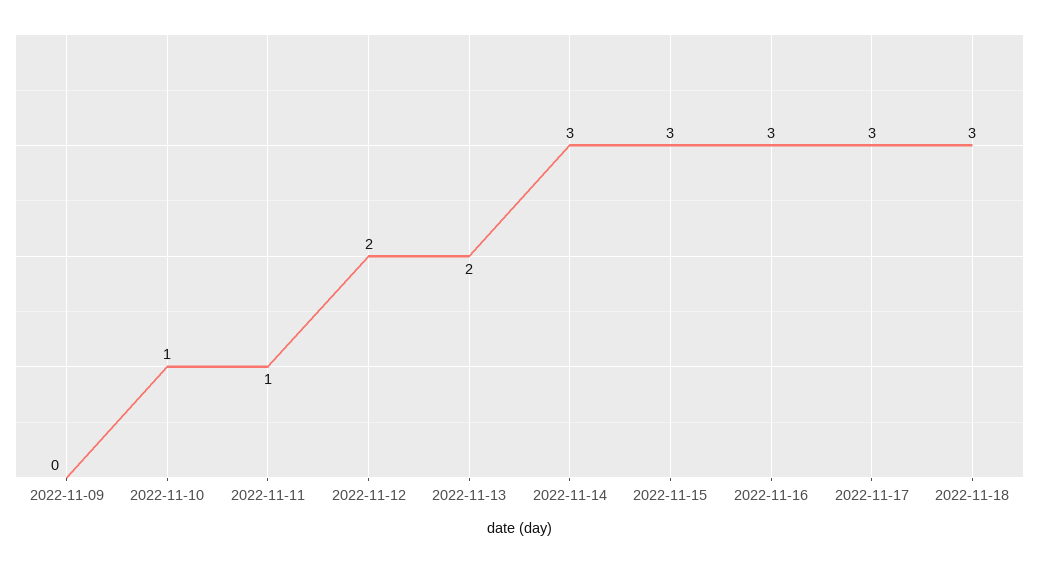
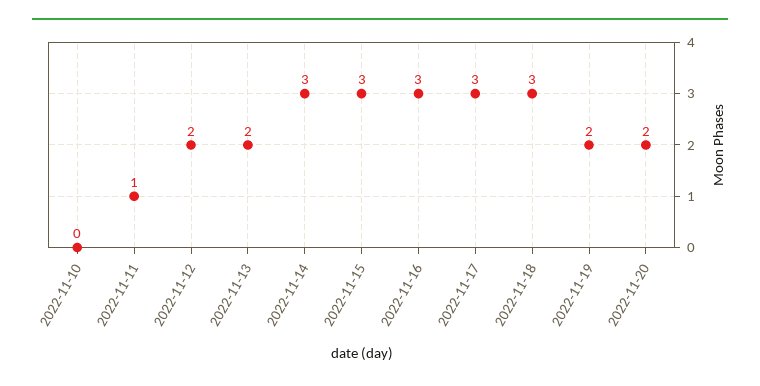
2022-11-09: 0 -> none
2022-11-10: 1 -> 0
2022-11-19: none -> 2
2022-11-20: none -> 2

